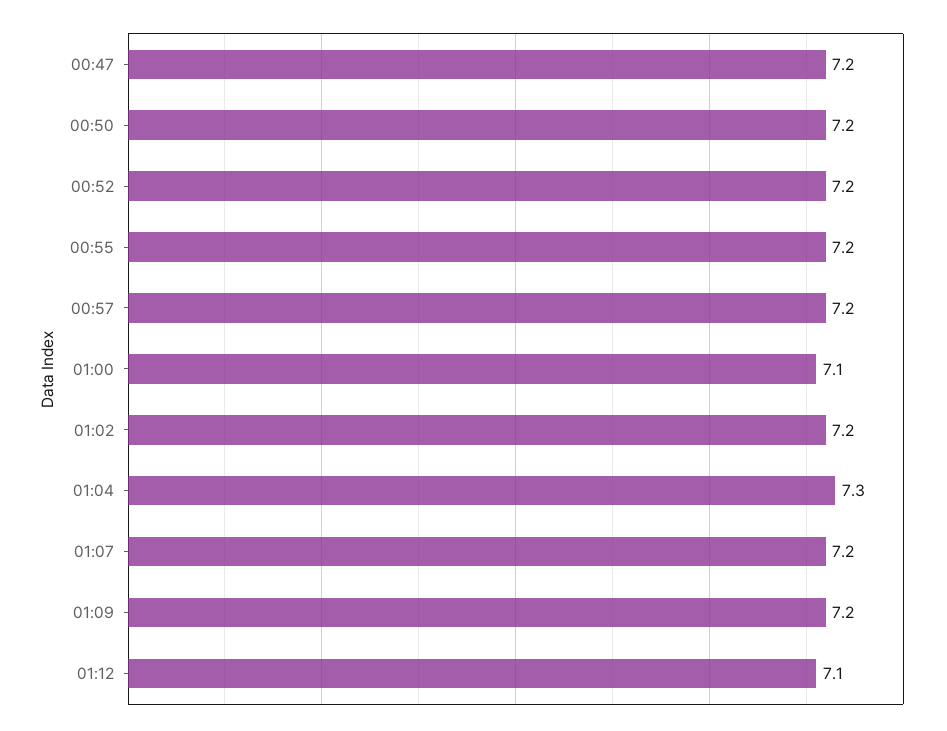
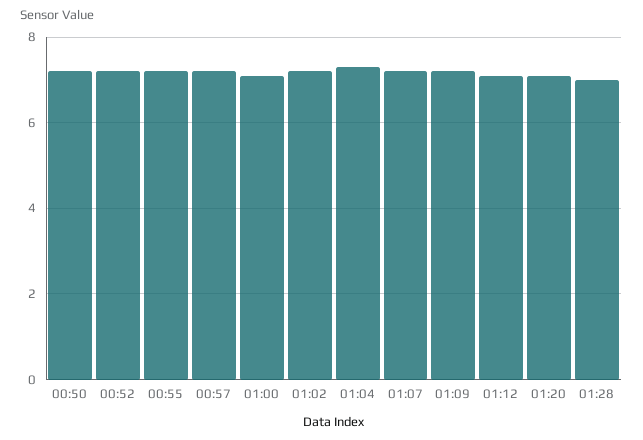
00:47: 7.2 -> none
01:20: none -> 7
01:28: none -> 7

